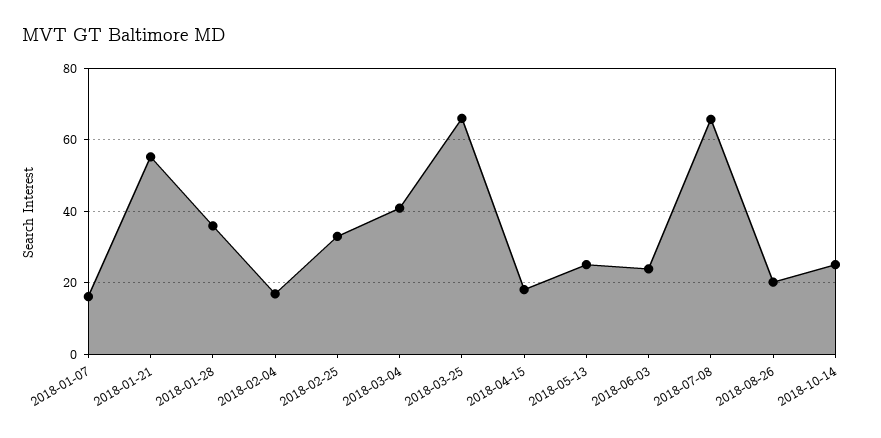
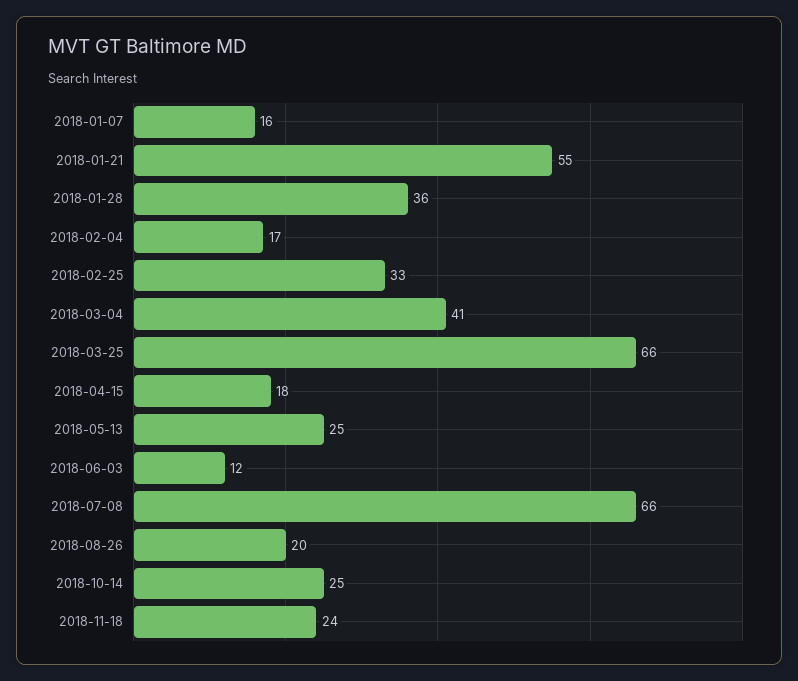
2018-06-03: 24 -> 12
2018-11-18: none -> 24

